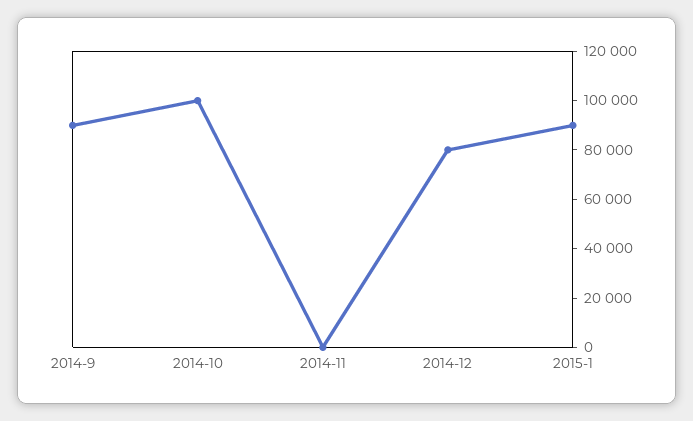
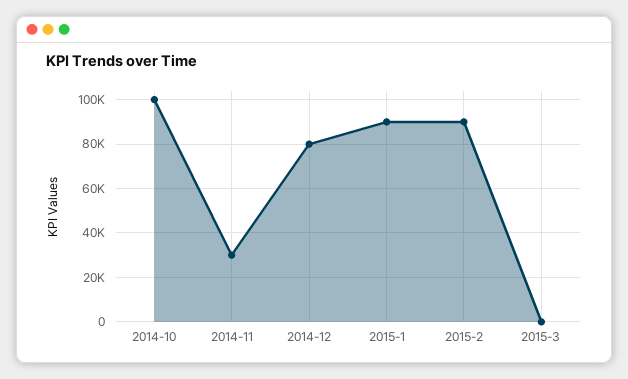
2014-9: 90000 -> none
2014-11: 0 -> 30000
2015-2: none -> 90000
2015-3: none -> 0

